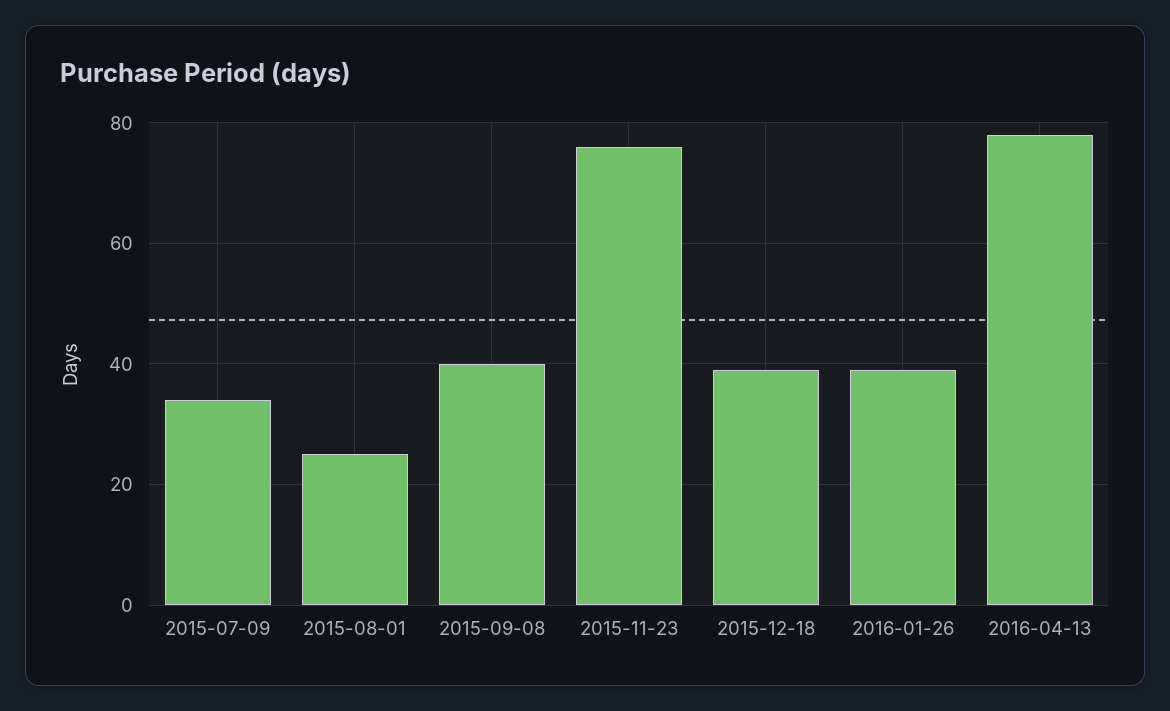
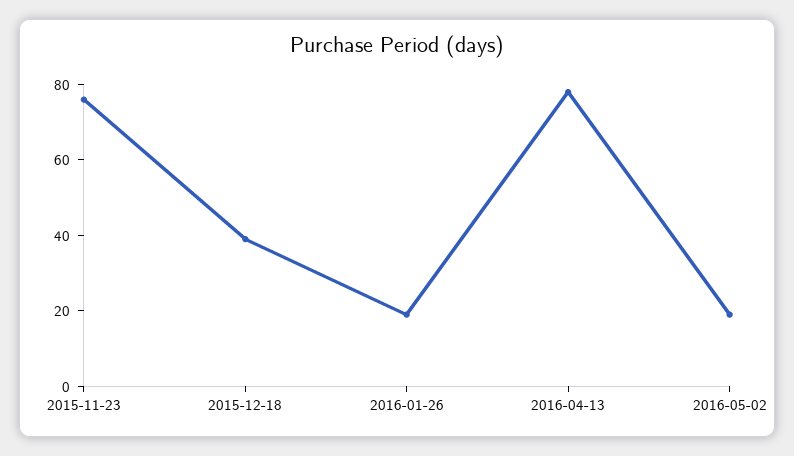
2015-07-09: 35 -> none
2015-08-01: 25 -> none
2015-09-08: 40 -> none
2016-01-26: 40 -> 20
2016-05-02: none -> 20

